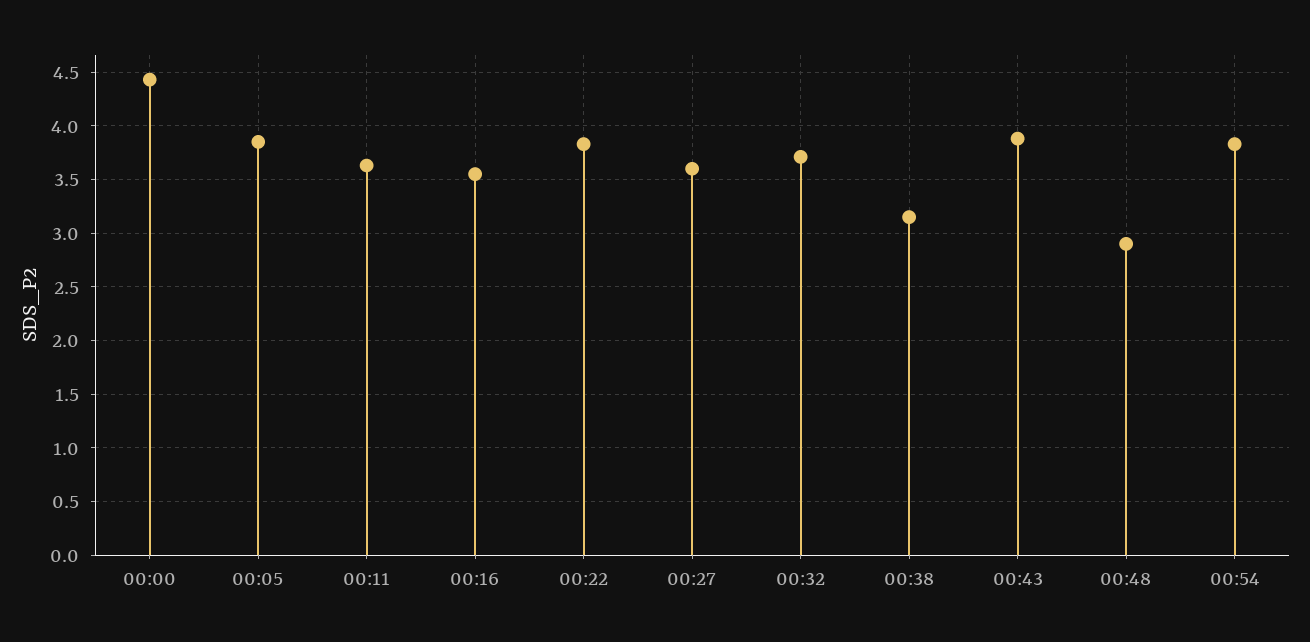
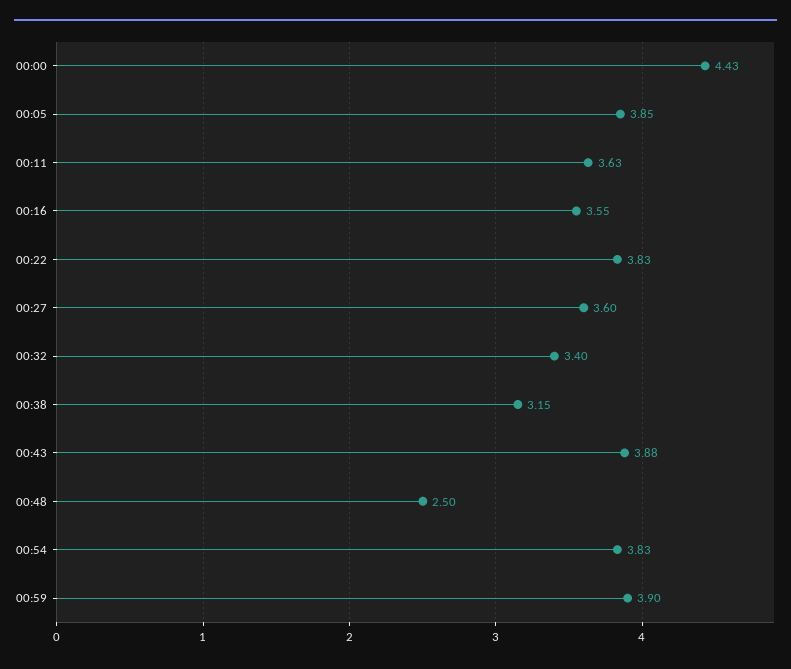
00:32: 3.7 -> 3.4
00:48: 2.9 -> 2.5
00:59: none -> 3.9

